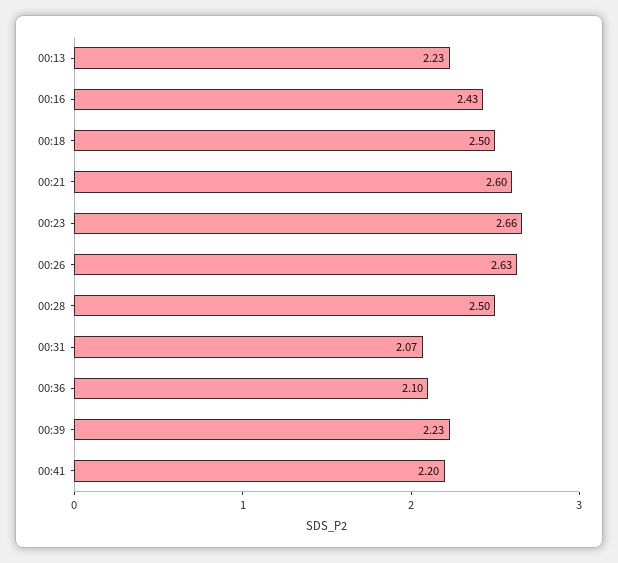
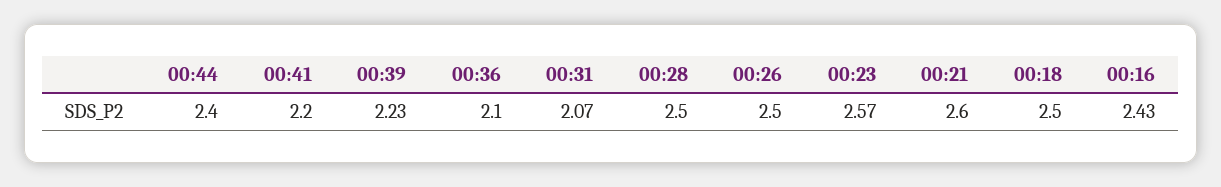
00:13: 2.23 -> none
00:23: 2.66 -> 2.57
00:26: 2.63 -> 2.5
00:44: none -> 2.4

